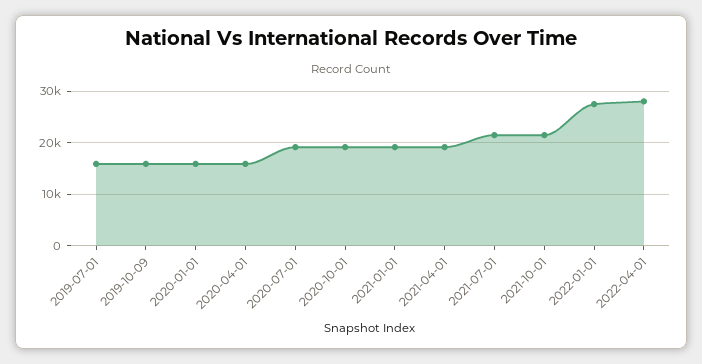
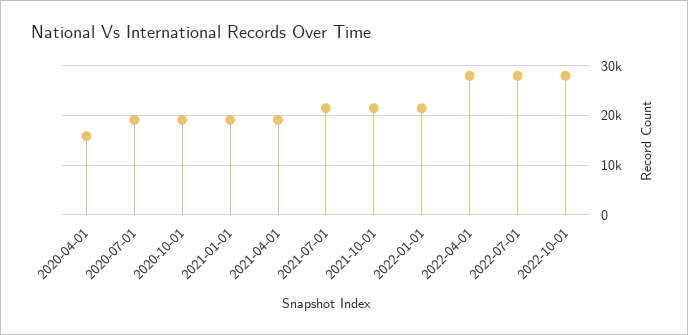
2019-07-01: 16000 -> none
2019-10-09: 16000 -> none
2020-01-01: 16000 -> none
2022-01-01: 28000 -> 22000
2022-07-01: none -> 28000
2022-10-01: none -> 28000

